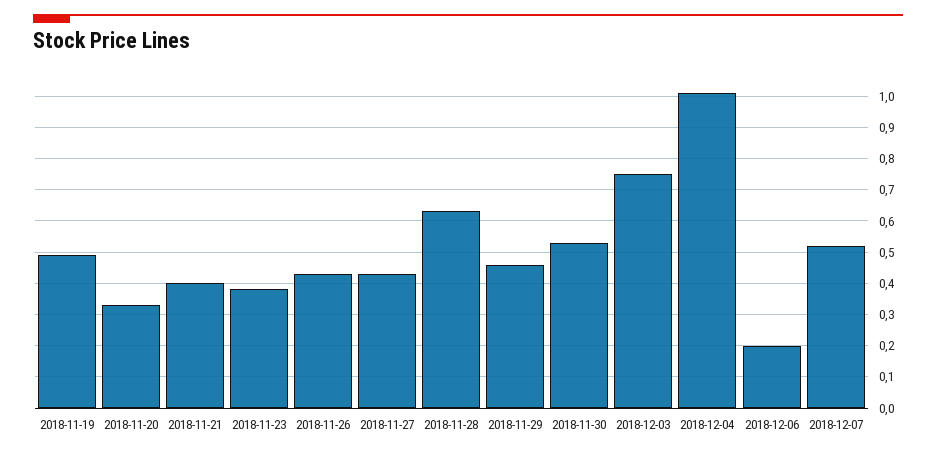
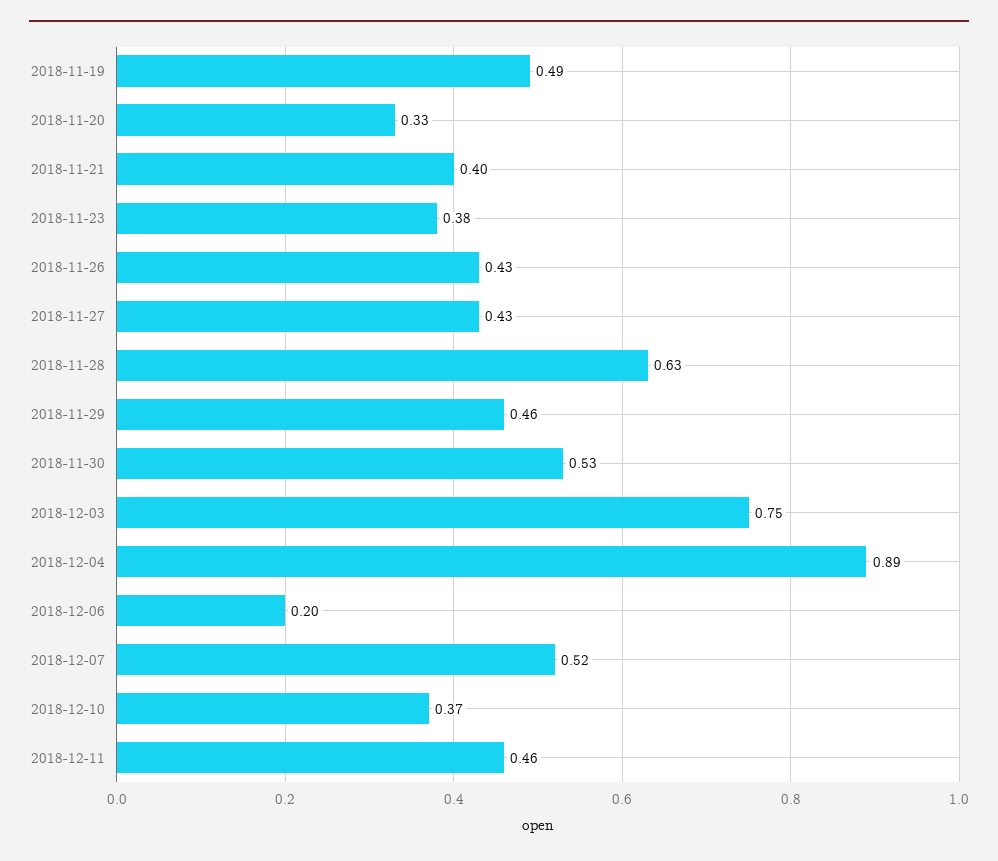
2018-12-04: 1 -> 0.89
2018-12-10: none -> 0.37
2018-12-11: none -> 0.46

